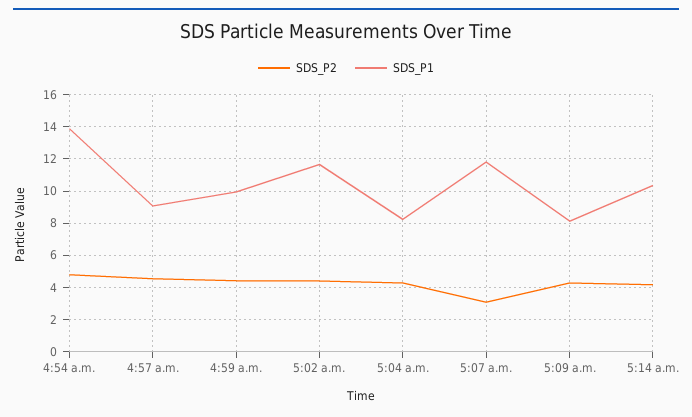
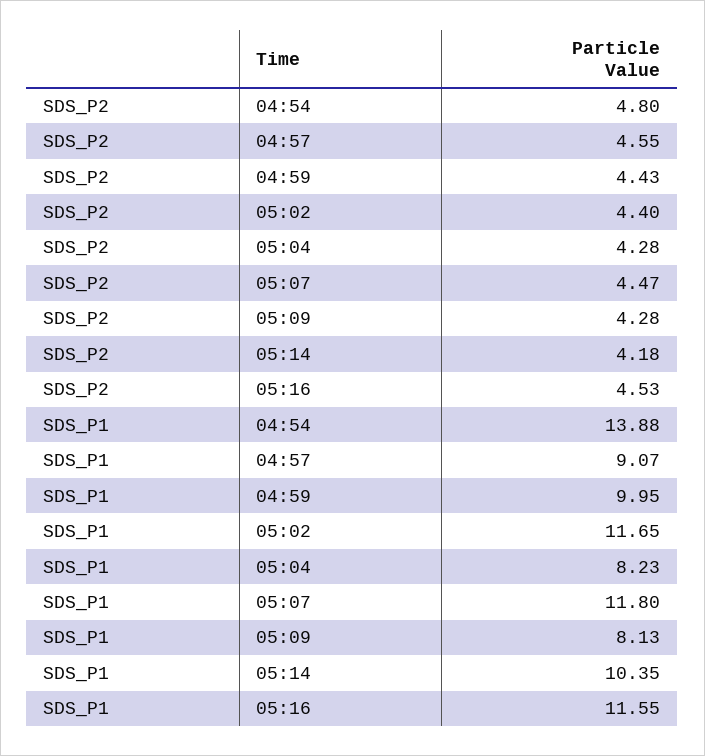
SDS_P2, 5:07 a.m.: 3 -> 4.47
SDS_P2, 05:16: none -> 4.53
SDS_P1, 05:16: none -> 11.55

